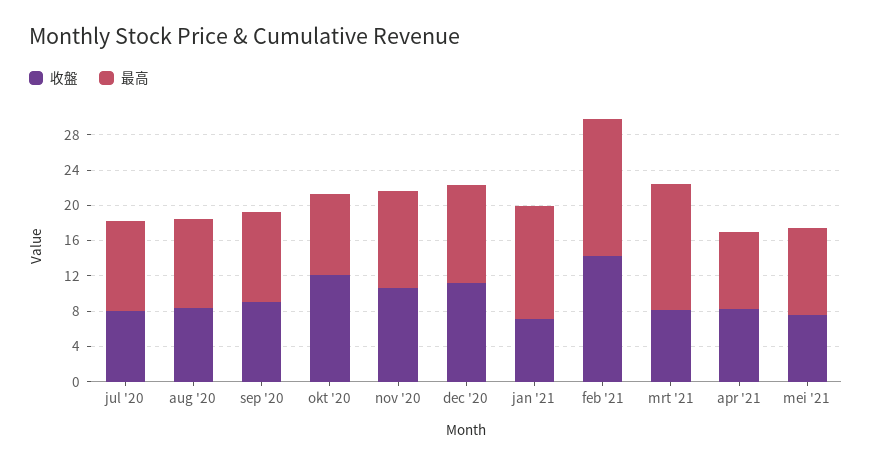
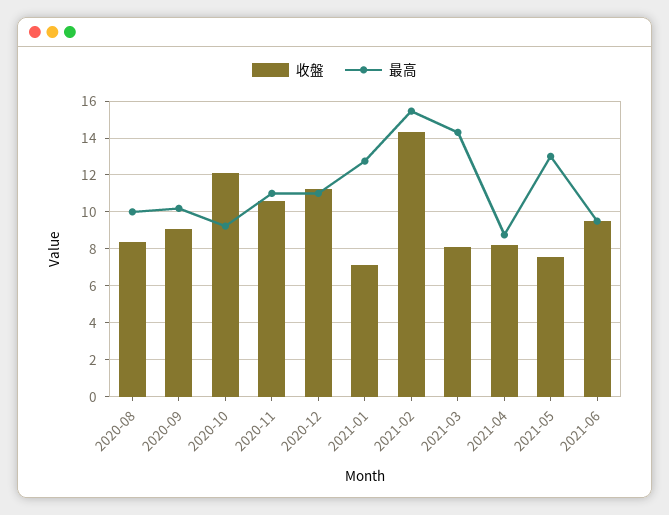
收盤, jul '20: 8 -> none
最高, jul '20: 10 -> none
最高, mei '21: 10 -> 13
收盤, 2021-06: none -> 9.5
最高, 2021-06: none -> 9.5

